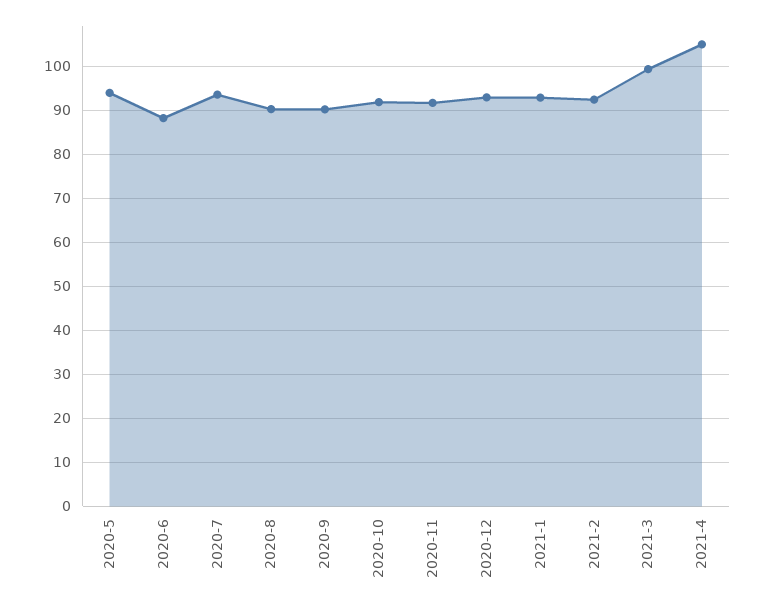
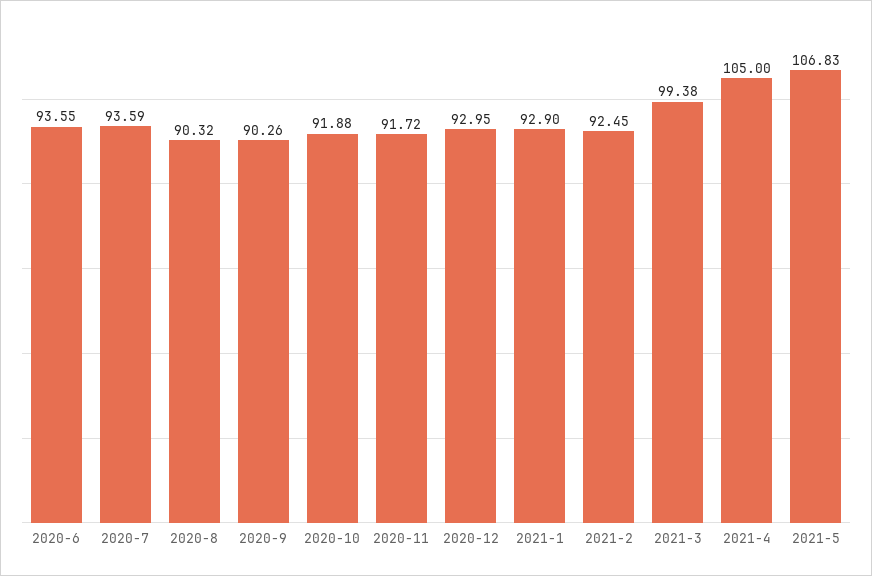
2020-5: 94 -> none
2020-6: 88 -> 93.55
2021-5: none -> 106.83

